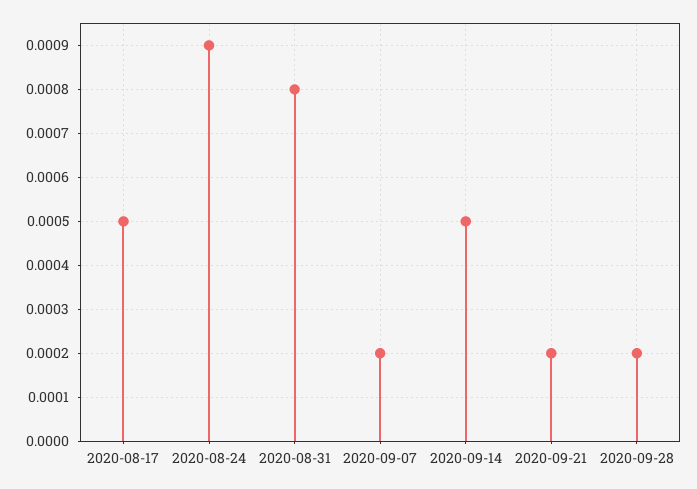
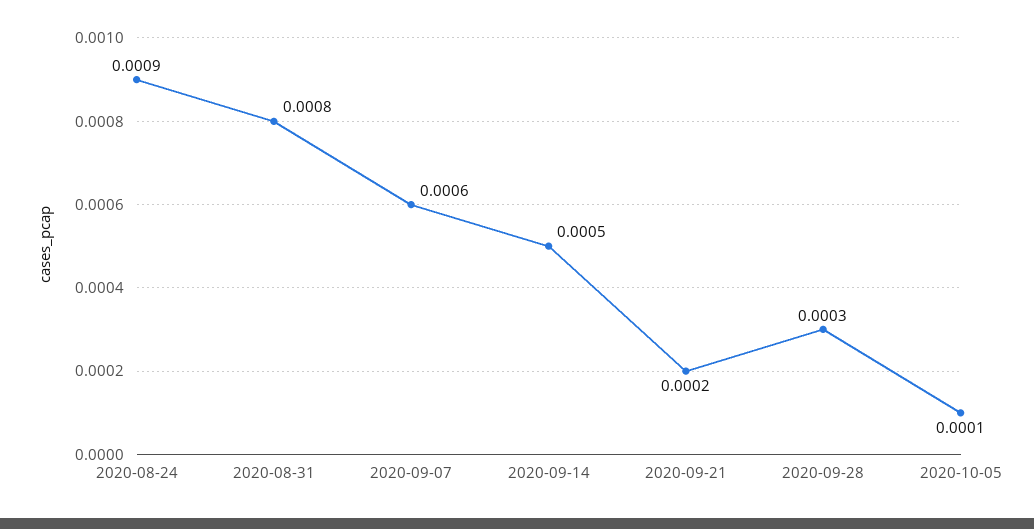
2020-08-17: 0.0005 -> none
2020-09-07: 0.0002 -> 0.0006
2020-09-28: 0.0002 -> 0.0003
2020-10-05: none -> 0.0001

